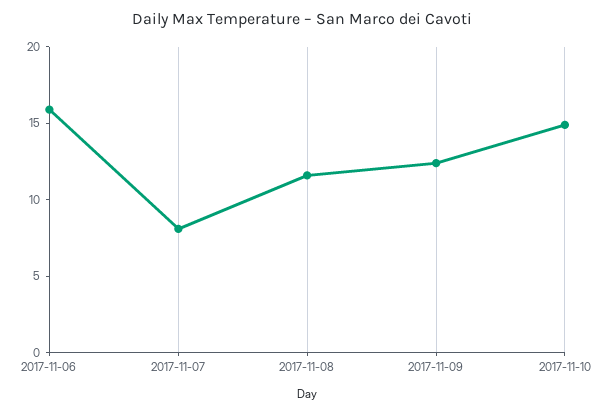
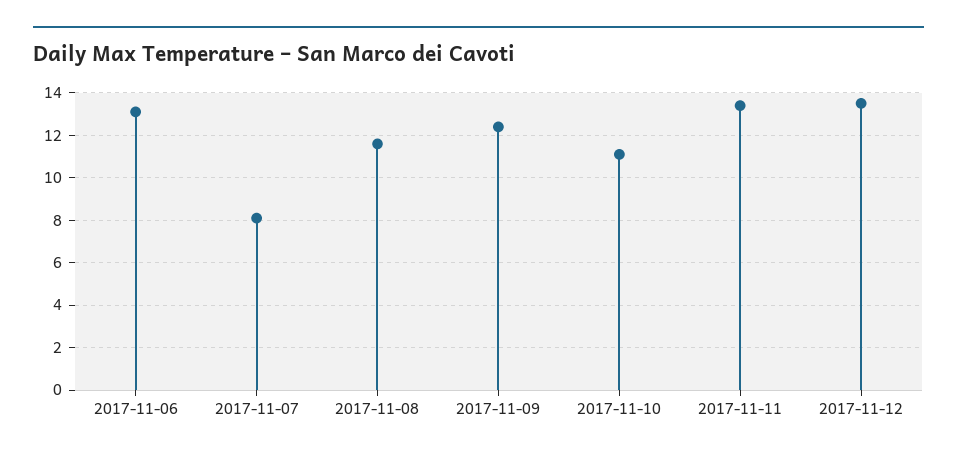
2017-11-06: 16 -> 13
2017-11-10: 15 -> 11
2017-11-11: none -> 13.5
2017-11-12: none -> 13.5

